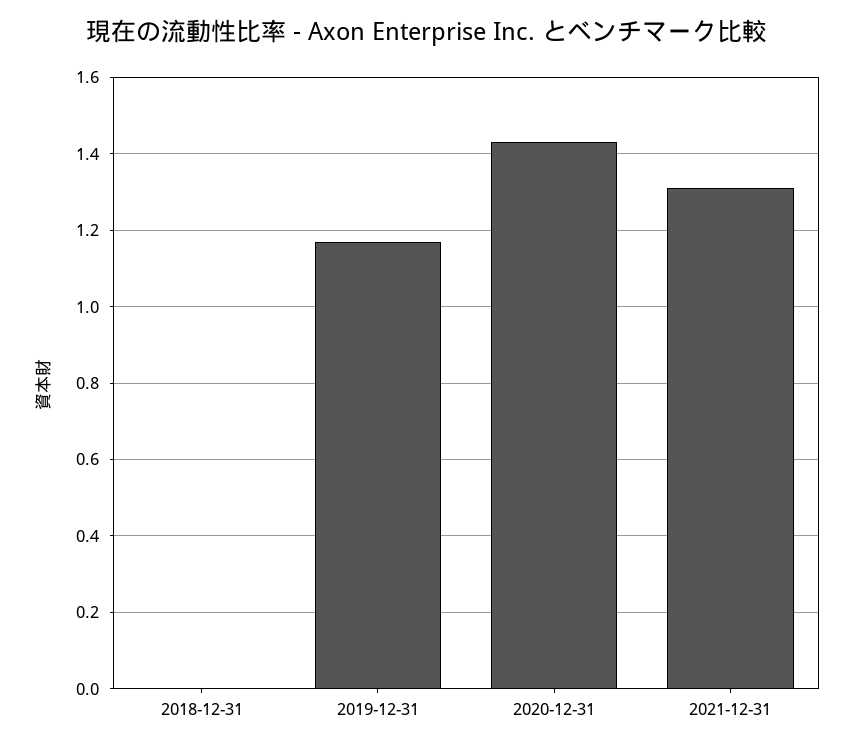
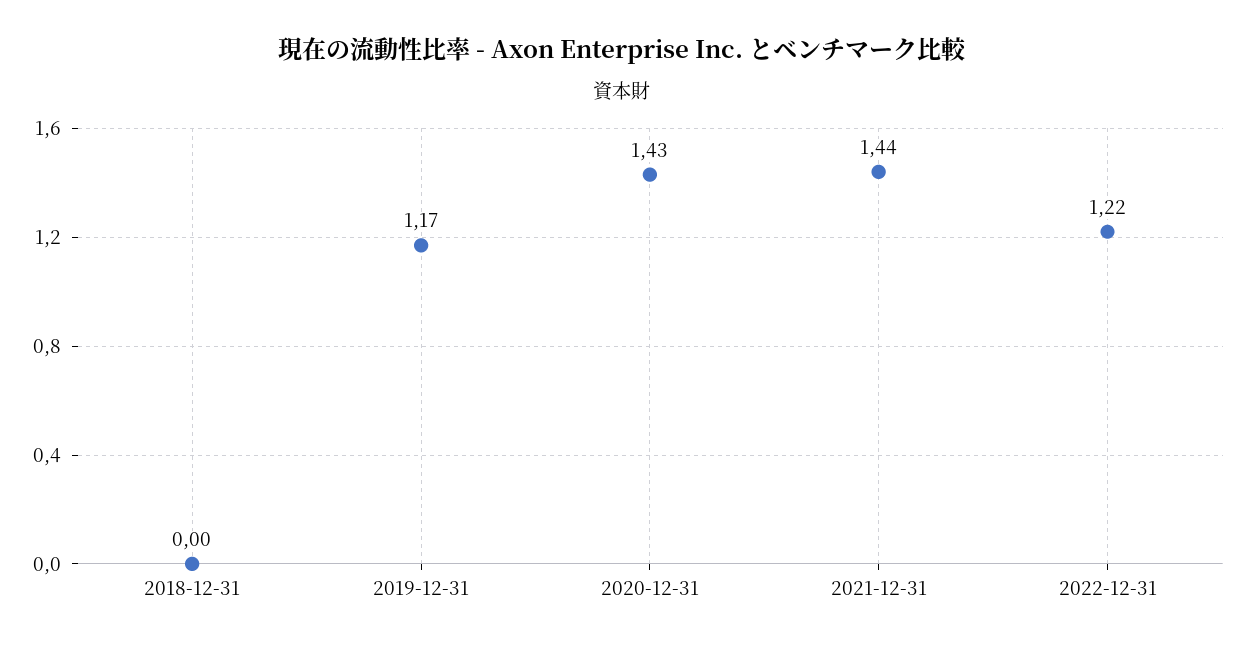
2021-12-31: 1.3 -> 1.44
2022-12-31: none -> 1.22

